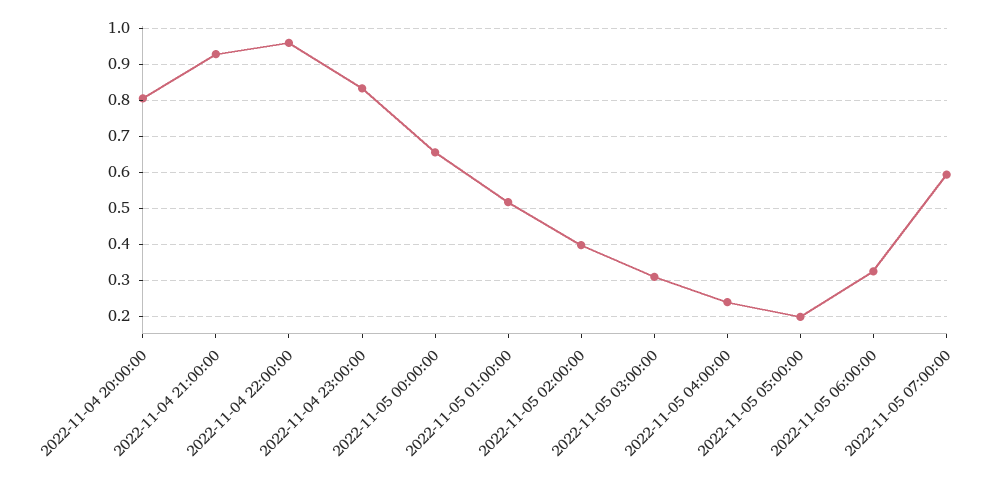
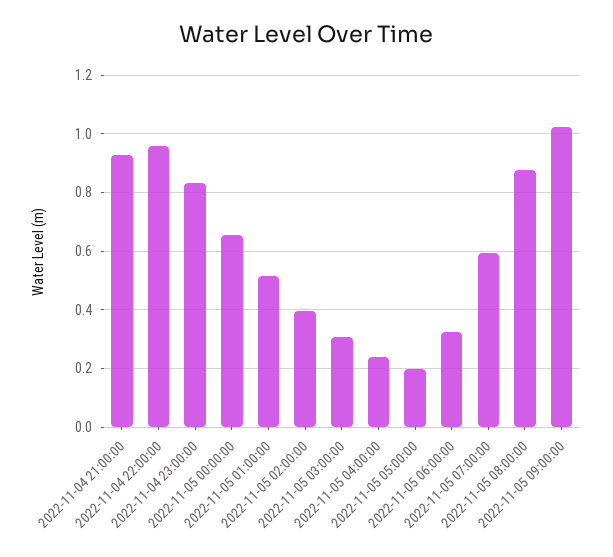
2022-11-04 20:00:00: 0.8 -> none
2022-11-05 08:00:00: none -> 0.875
2022-11-05 09:00:00: none -> 1.025

